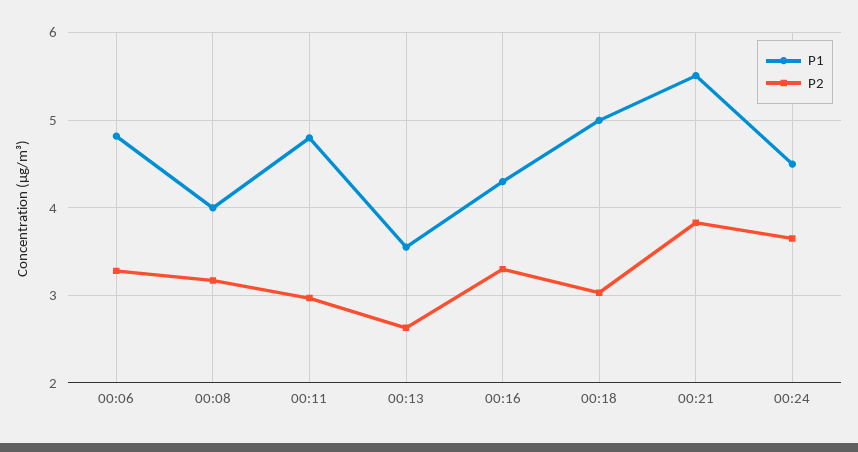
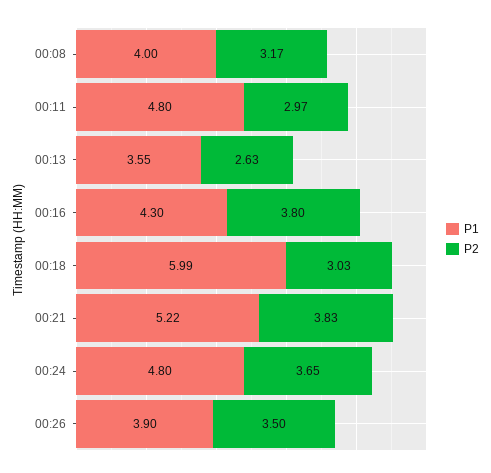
P1, 00:06: 4.8 -> none
P2, 00:06: 3.3 -> none
P2, 00:16: 3.3 -> 3.8
P1, 00:18: 5 -> 5.99
P1, 00:21: 5.5 -> 5.22
P1, 00:24: 4.5 -> 4.8
P1, 00:26: none -> 3.9
P2, 00:26: none -> 3.5

